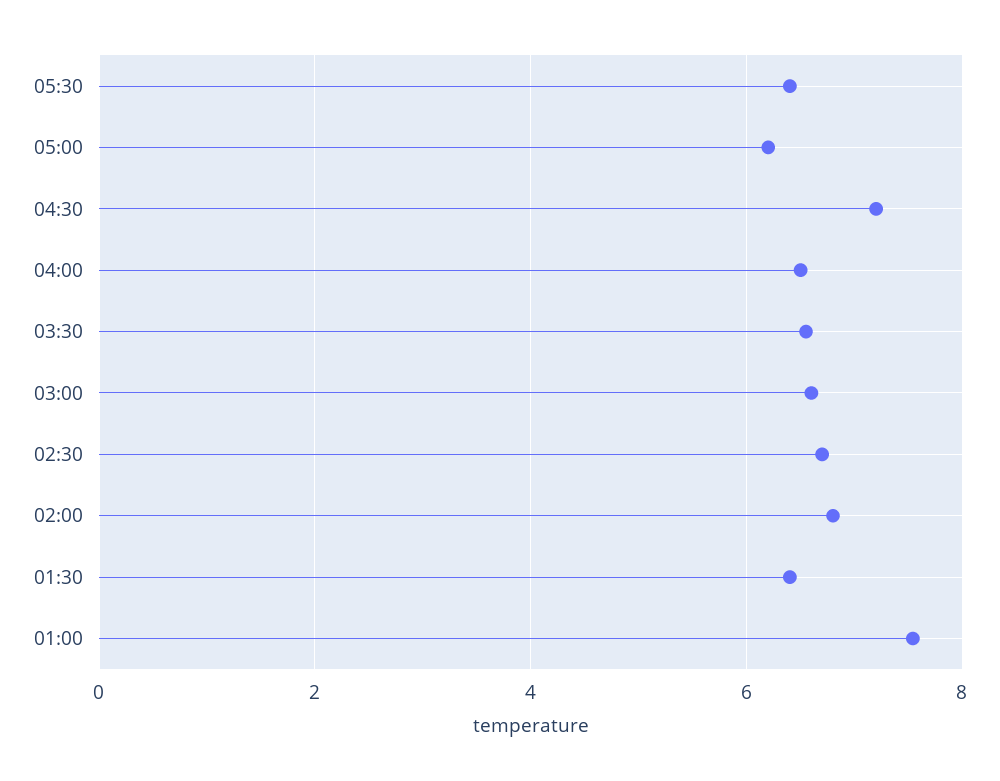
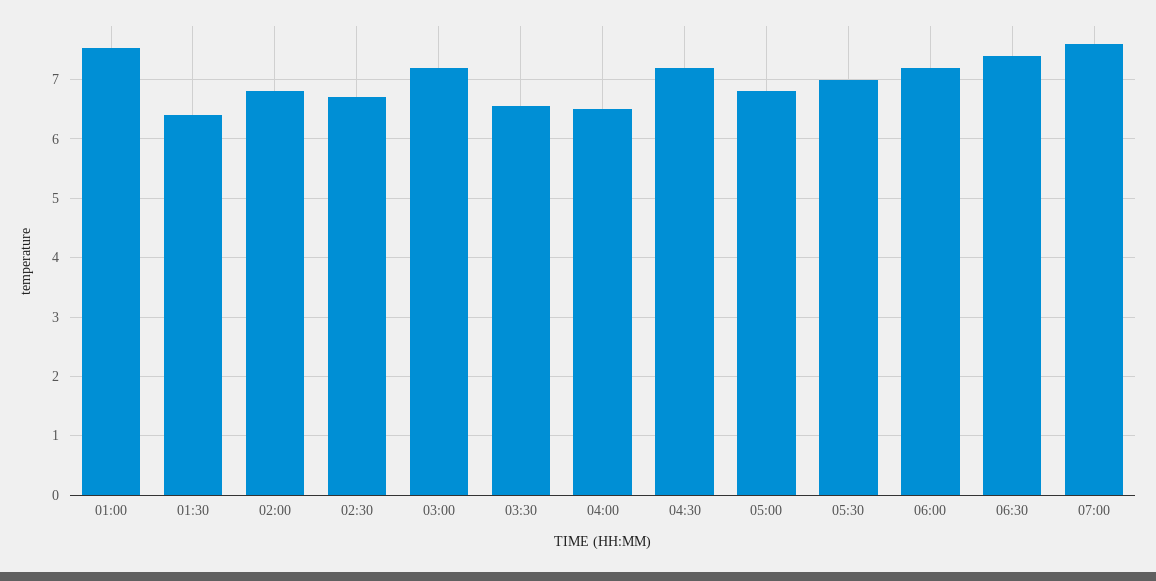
05:30: 6.4 -> 7
05:00: 6.2 -> 6.8
03:00: 6.6 -> 7.2
06:00: none -> 7.2
06:30: none -> 7.4
07:00: none -> 7.6

